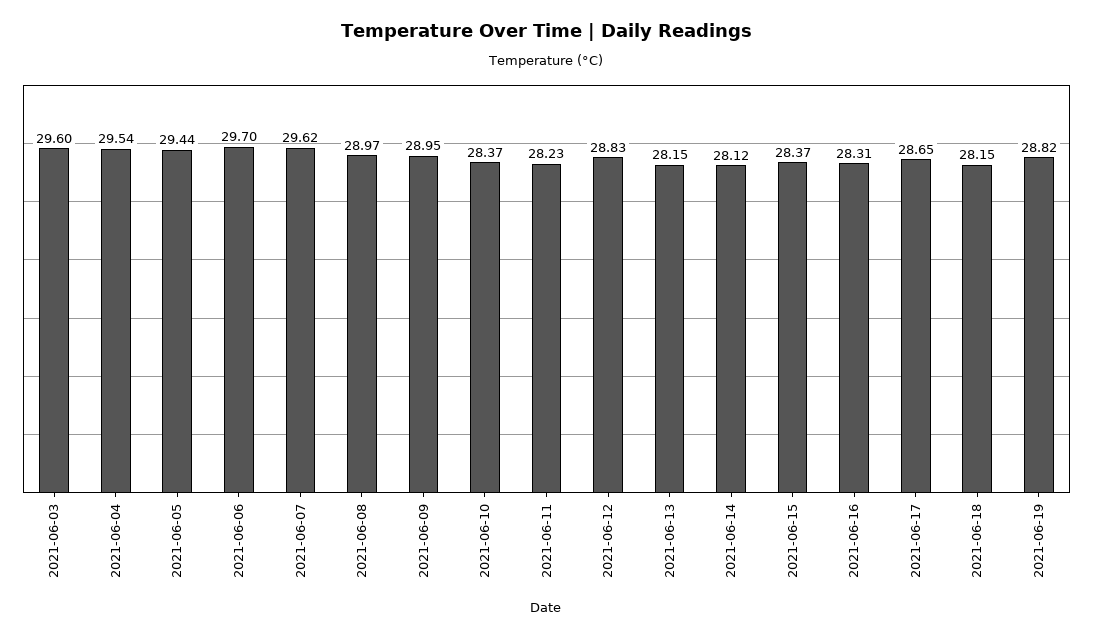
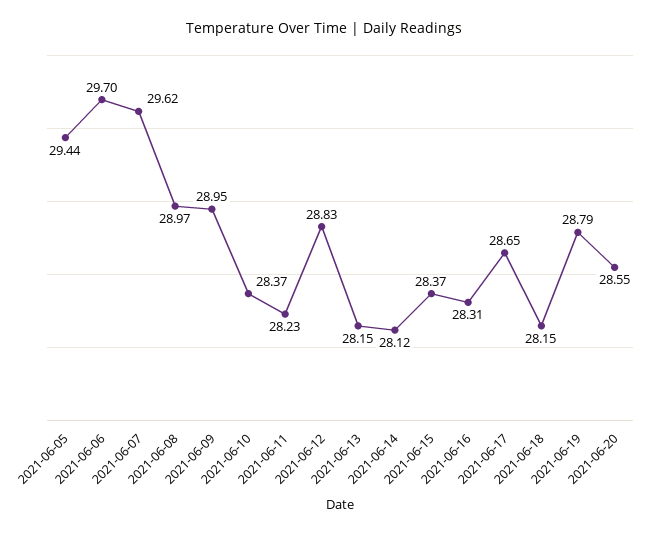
2021-06-03: 29.6 -> none
2021-06-04: 29.54 -> none
2021-06-19: 28.82 -> 28.79
2021-06-20: none -> 28.55

